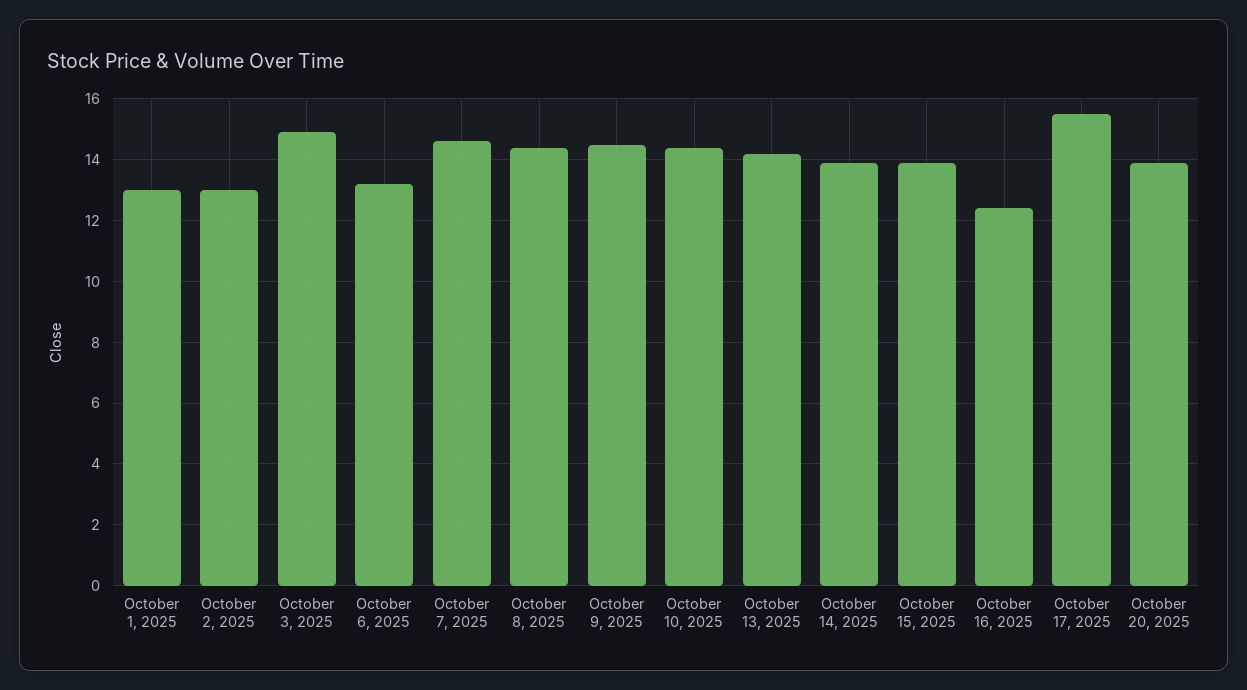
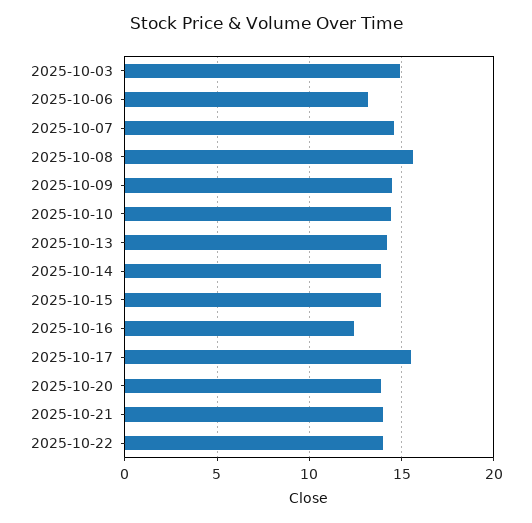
October 1, 2025: 13 -> none
October 2, 2025: 13 -> none
October 8, 2025: 14.5 -> 15.5
2025-10-21: none -> 14
2025-10-22: none -> 14

